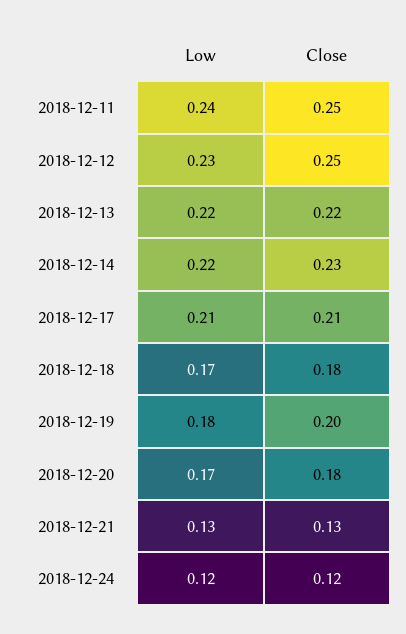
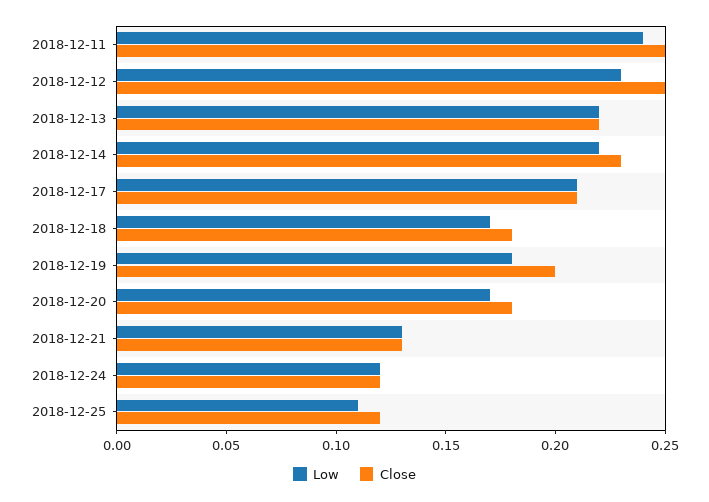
Low, 2018-12-25: none -> 0.11
Close, 2018-12-25: none -> 0.12

